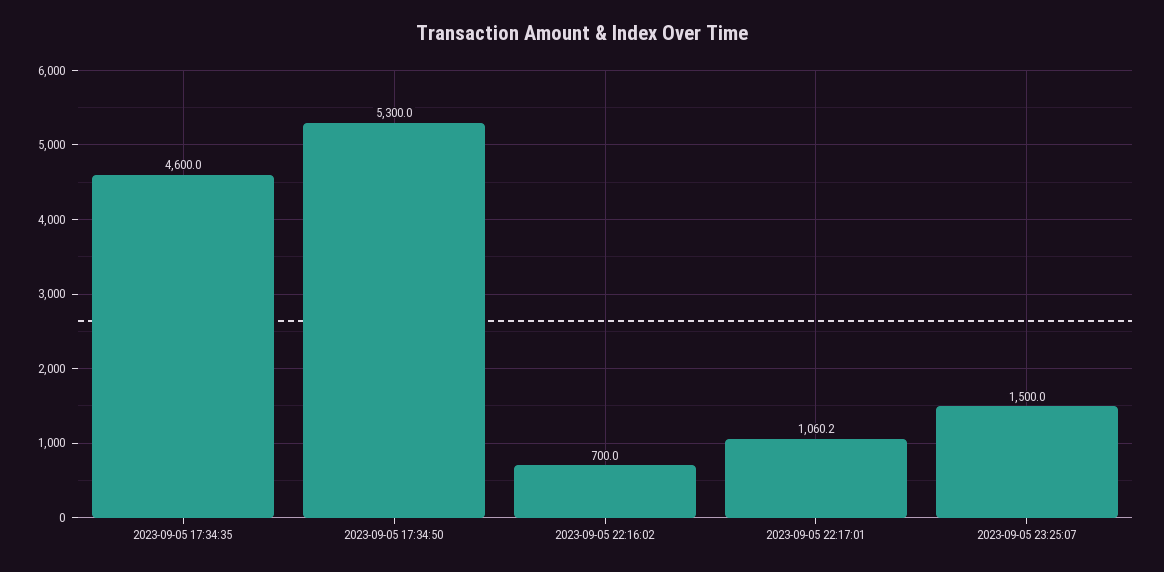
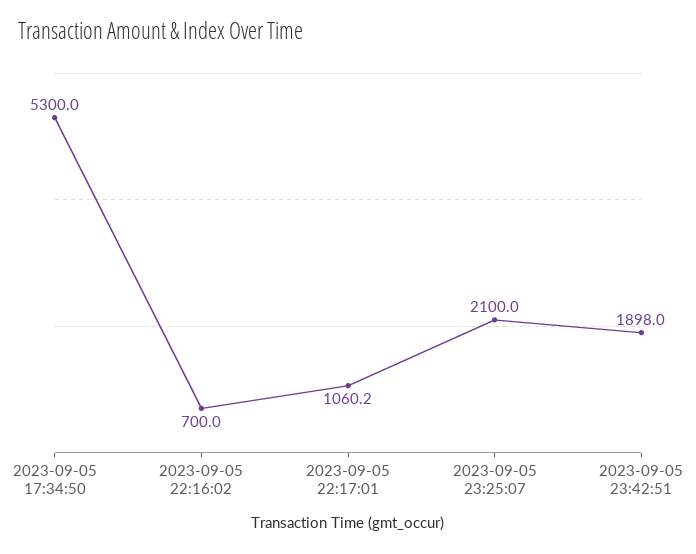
2023-09-05 17:34:35: 4600 -> none
2023-09-05 23:25:07: 1500 -> 2100
2023-09-05 23:42:51: none -> 1898

